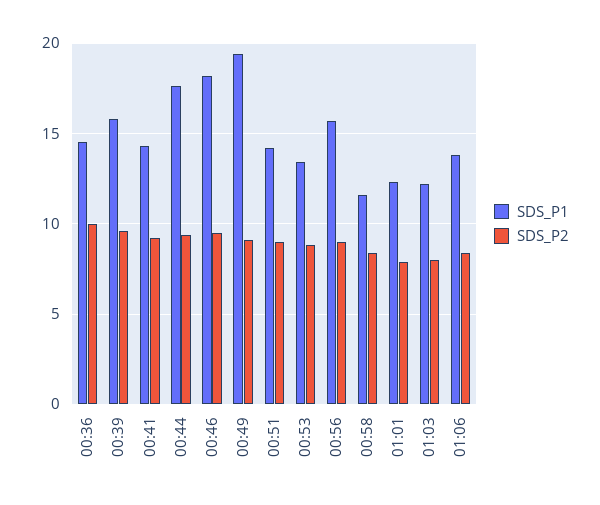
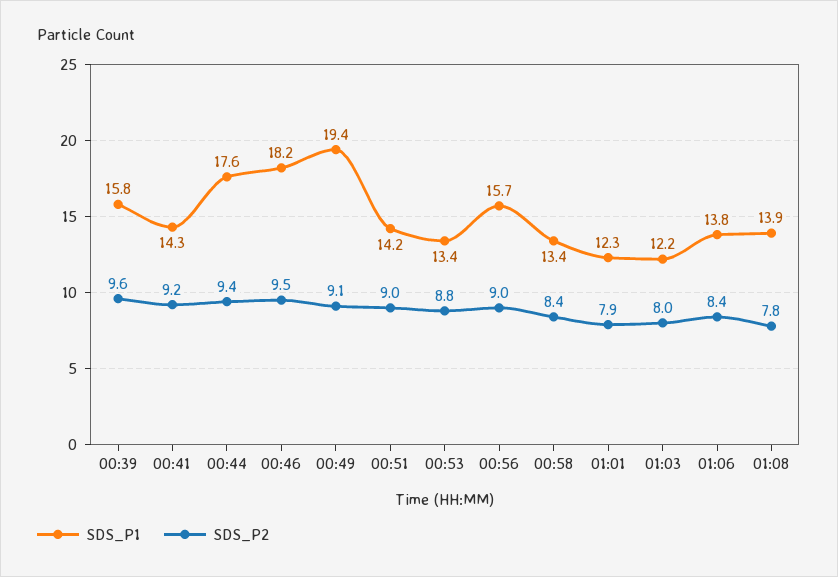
SDS_P1, 00:36: 14.5 -> none
SDS_P2, 00:36: 10 -> none
SDS_P1, 00:58: 11.5 -> 13.4
SDS_P1, 01:08: none -> 13.9
SDS_P2, 01:08: none -> 7.8

